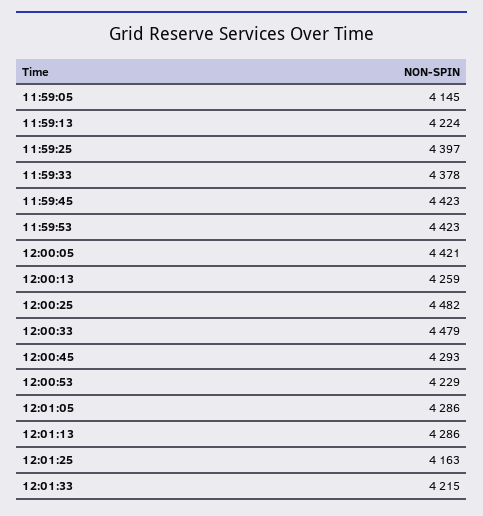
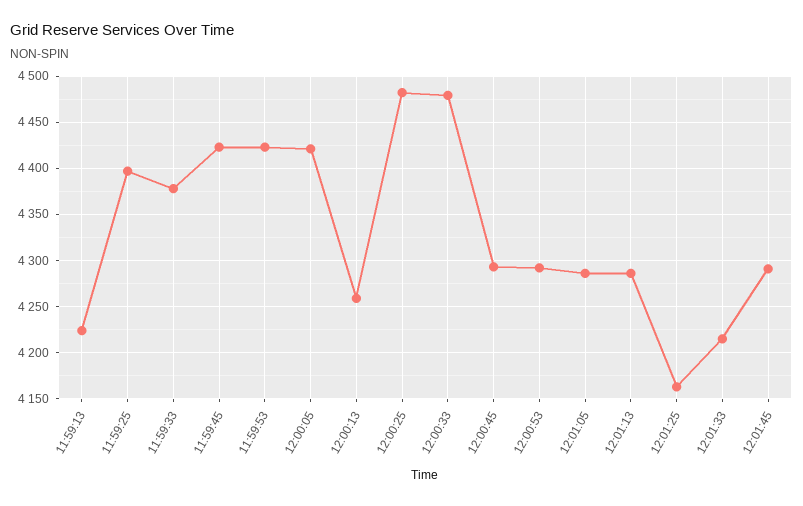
11:59:05: 4145 -> none
12:00:53: 4229 -> 4290
12:01:45: none -> 4290

